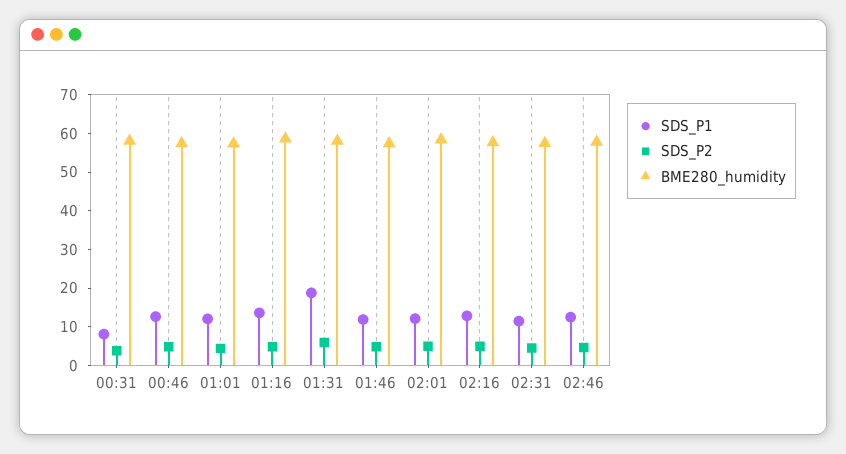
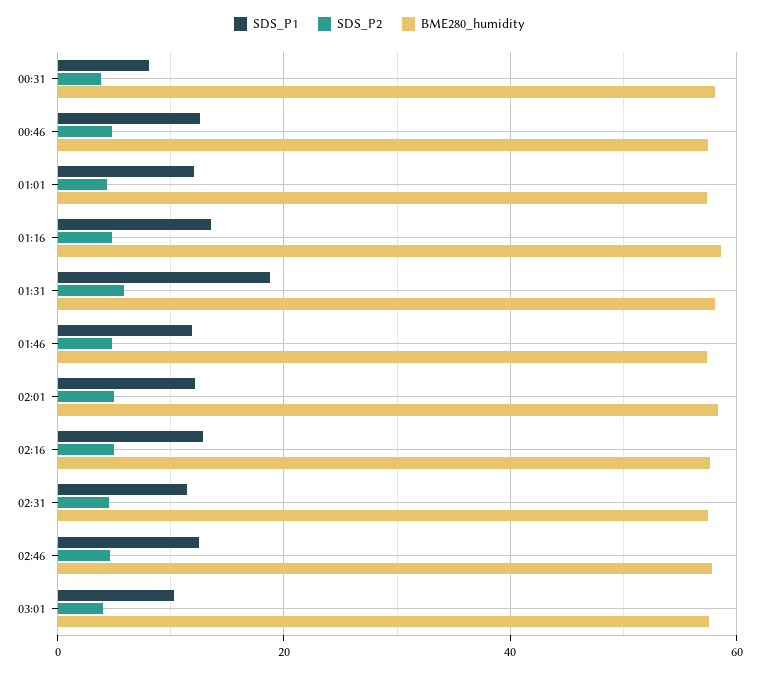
SDS_P1, 03:01: none -> 10
SDS_P2, 03:01: none -> 4
BME280_humidity, 03:01: none -> 58

